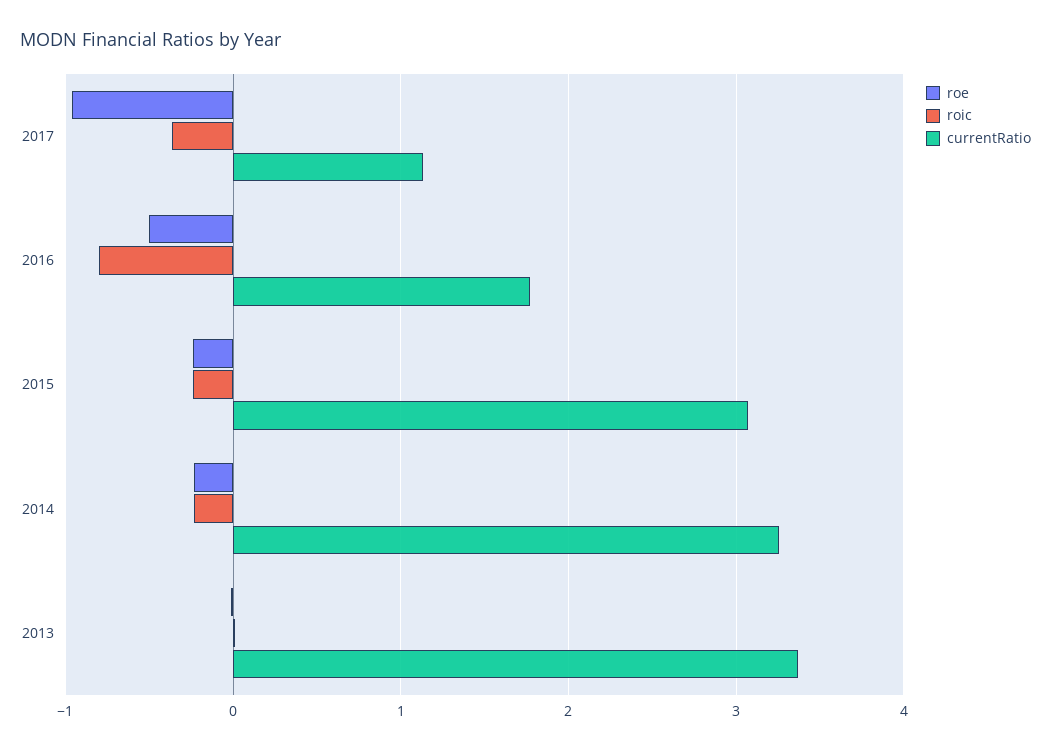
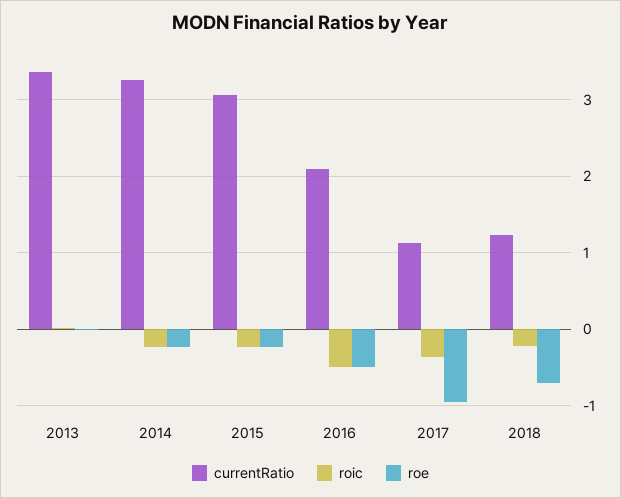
roic, 2016: -0.8 -> -0.5
currentRatio, 2016: 1.8 -> 2.1
currentRatio, 2018: none -> 1.2
roic, 2018: none -> -0.2
roe, 2018: none -> -0.7

